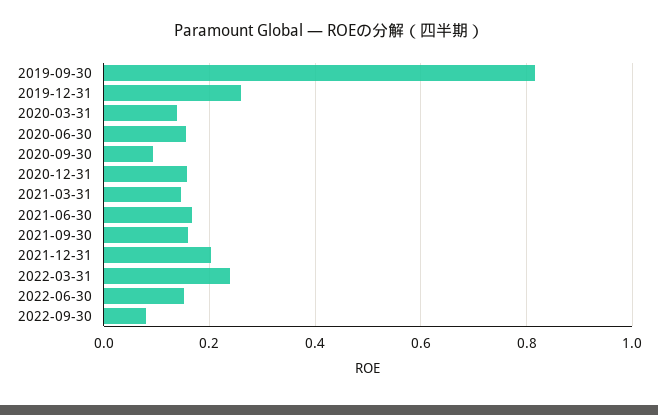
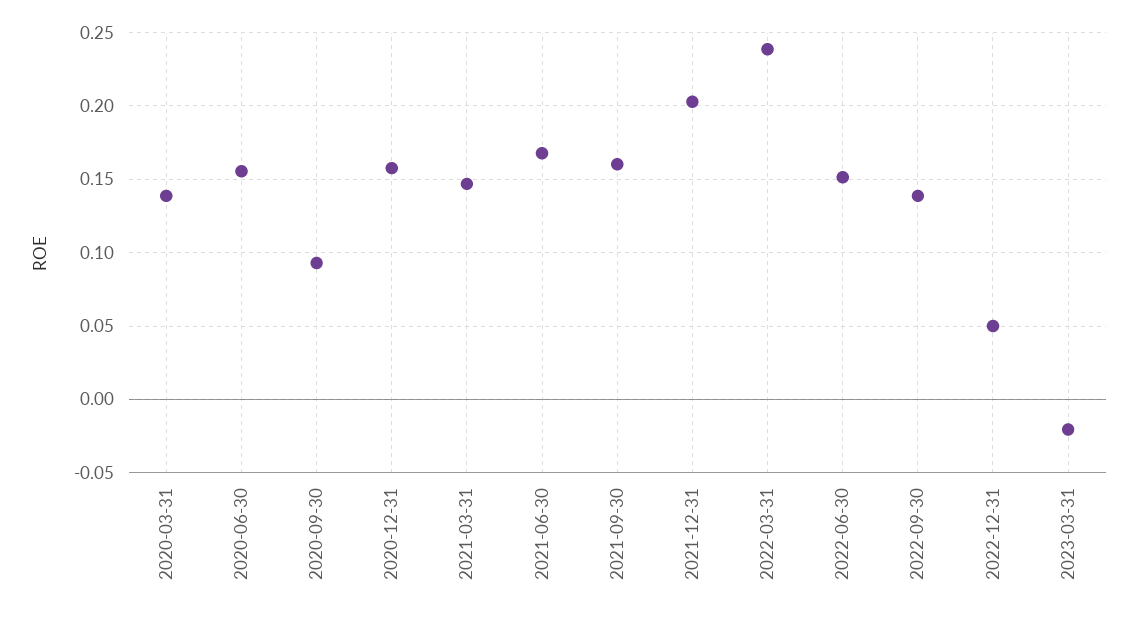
2019-09-30: 0.82 -> none
2019-12-31: 0.26 -> none
2022-09-30: 0.08 -> 0.14
2022-12-31: none -> 0.05
2023-03-31: none -> -0.02

